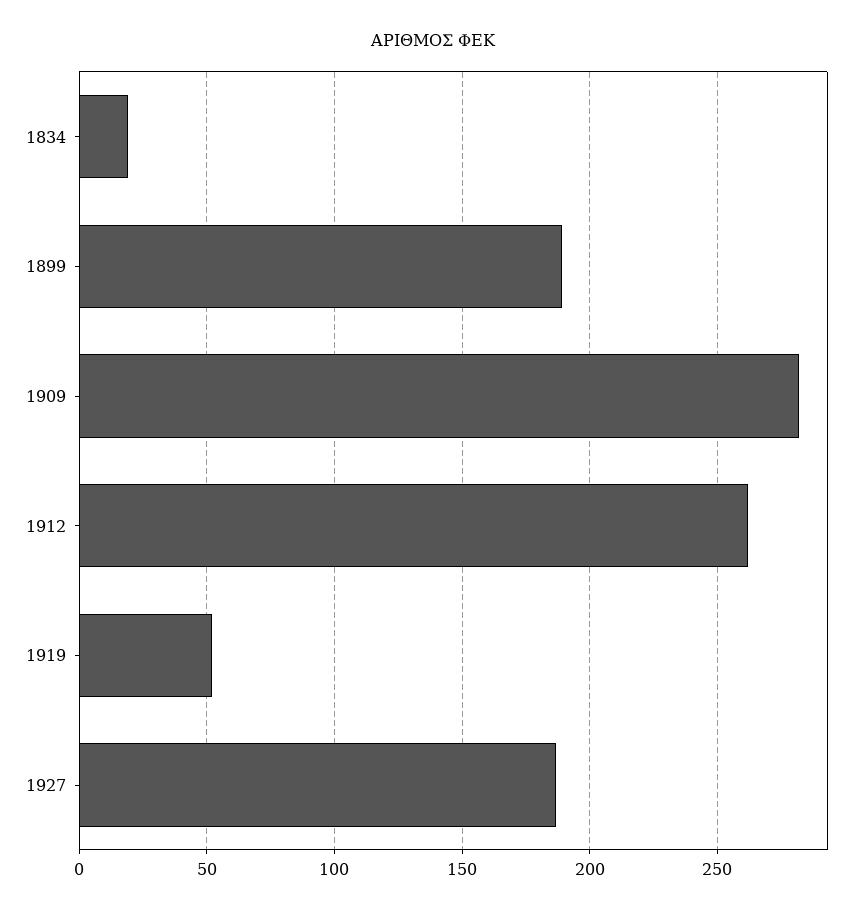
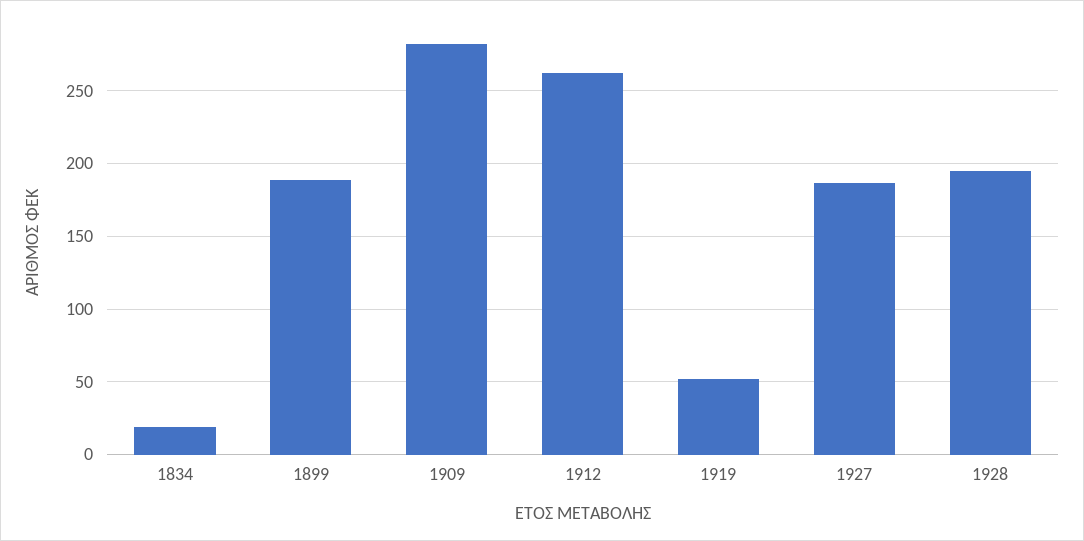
1928: none -> 195

